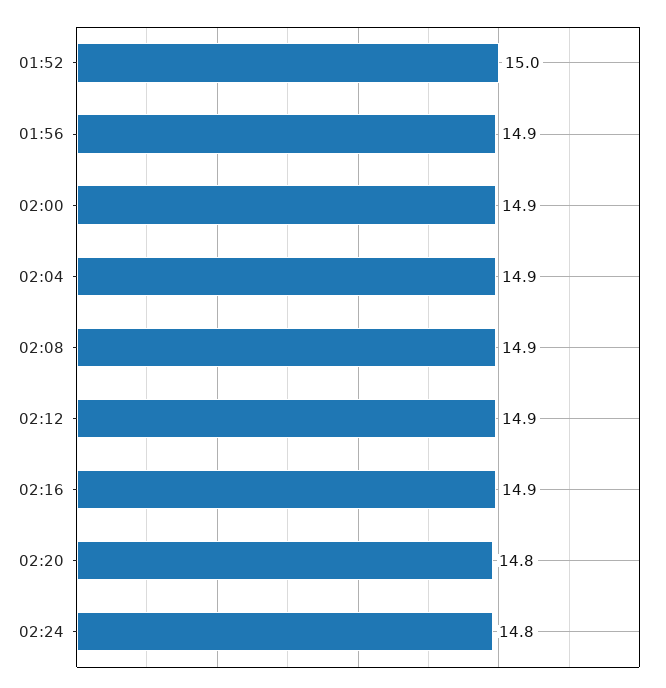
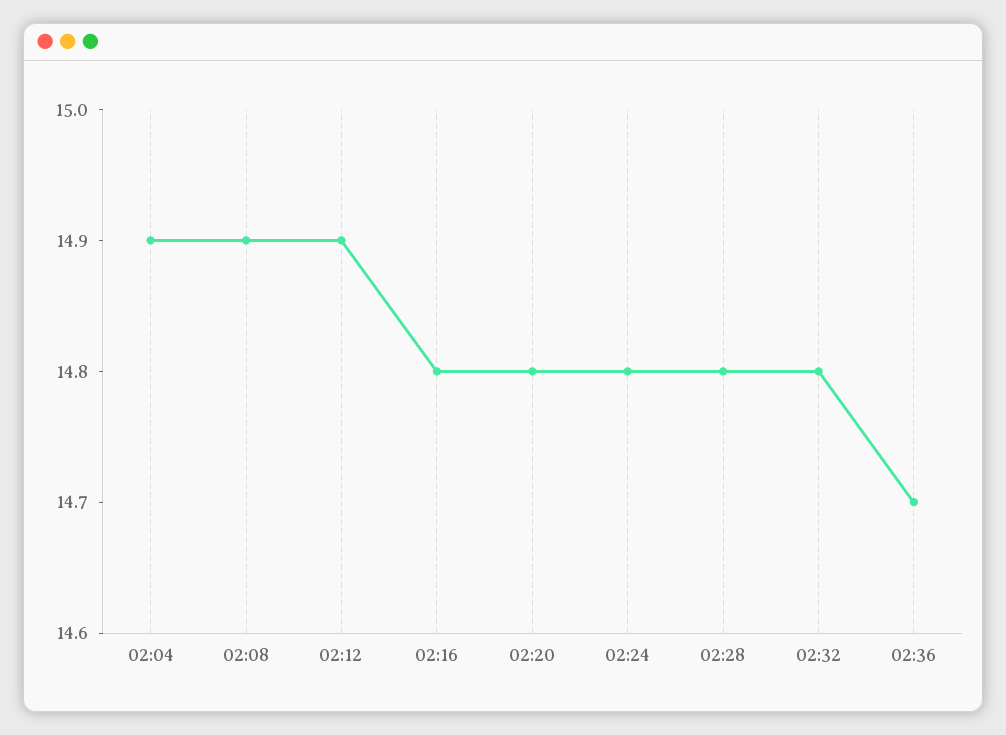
01:52: 15 -> none
01:56: 14.9 -> none
02:00: 14.9 -> none
02:16: 14.9 -> 14.8
02:28: none -> 14.8
02:32: none -> 14.8
02:36: none -> 14.7

